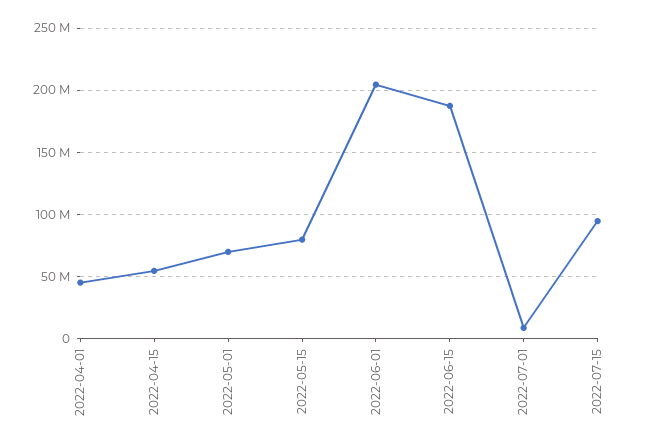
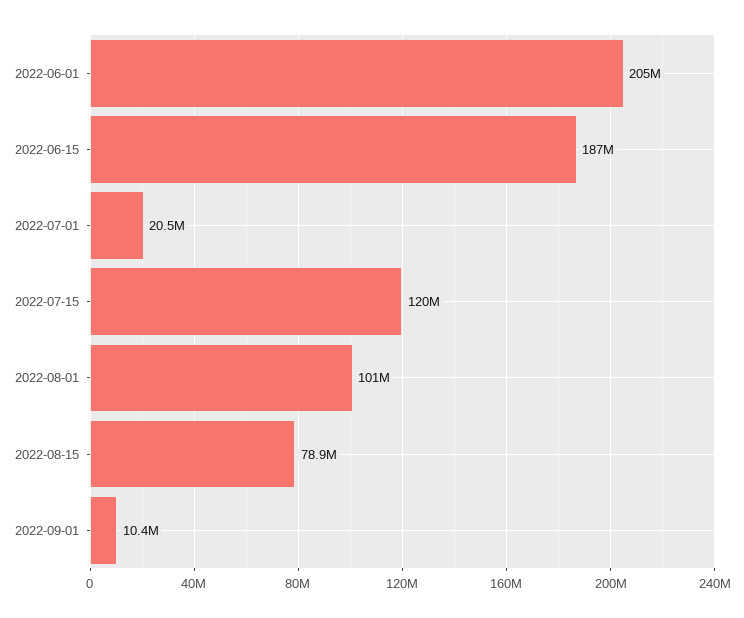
2022-04-01: 45000000 -> none
2022-04-15: 55000000 -> none
2022-05-01: 70000000 -> none
2022-05-15: 80000000 -> none
2022-07-01: 10000000 -> 20500000
2022-07-15: 95000000 -> 120000000
2022-08-01: none -> 101000000
2022-08-15: none -> 78900000
2022-09-01: none -> 10400000

